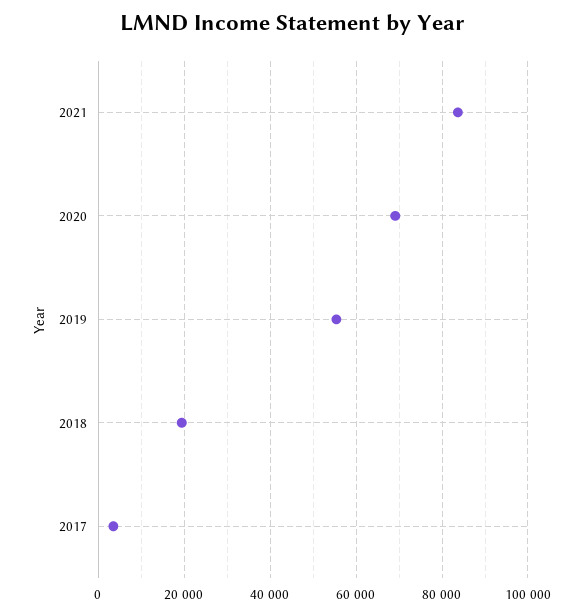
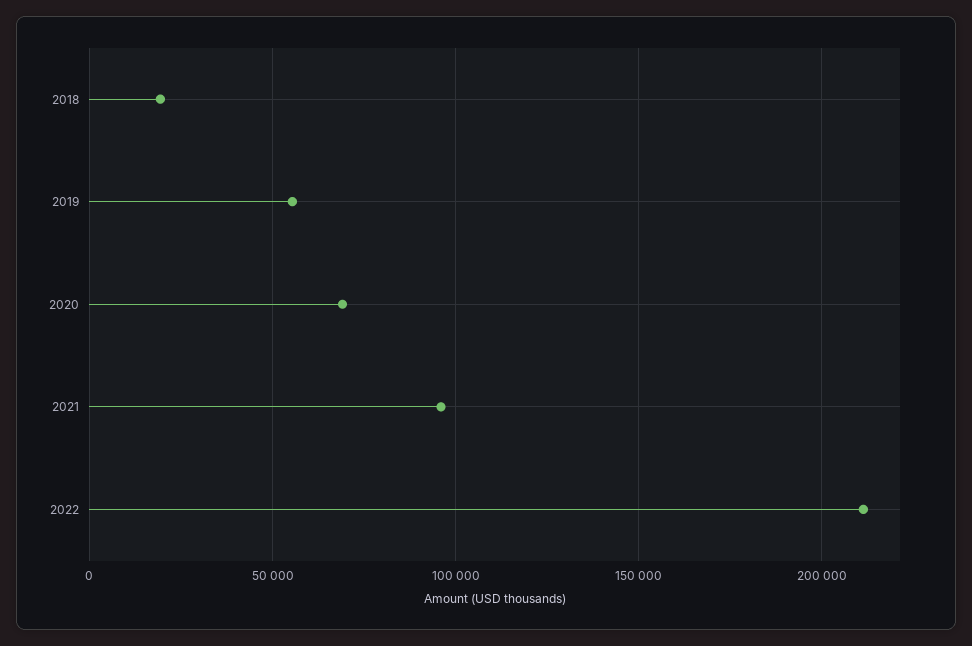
2021: 84000 -> 95000
2017: 4000 -> none
2022: none -> 210000

